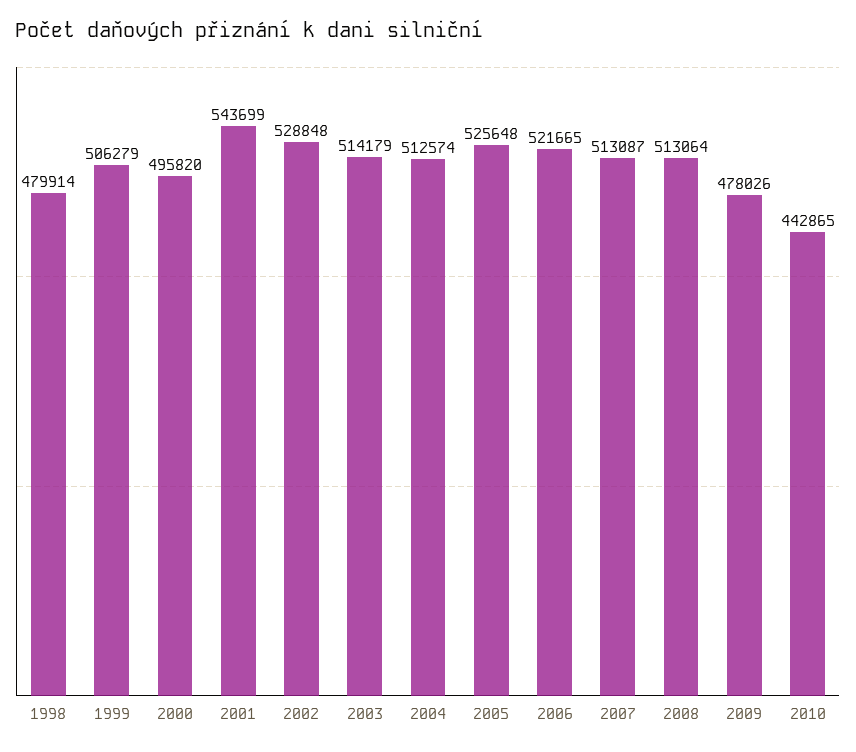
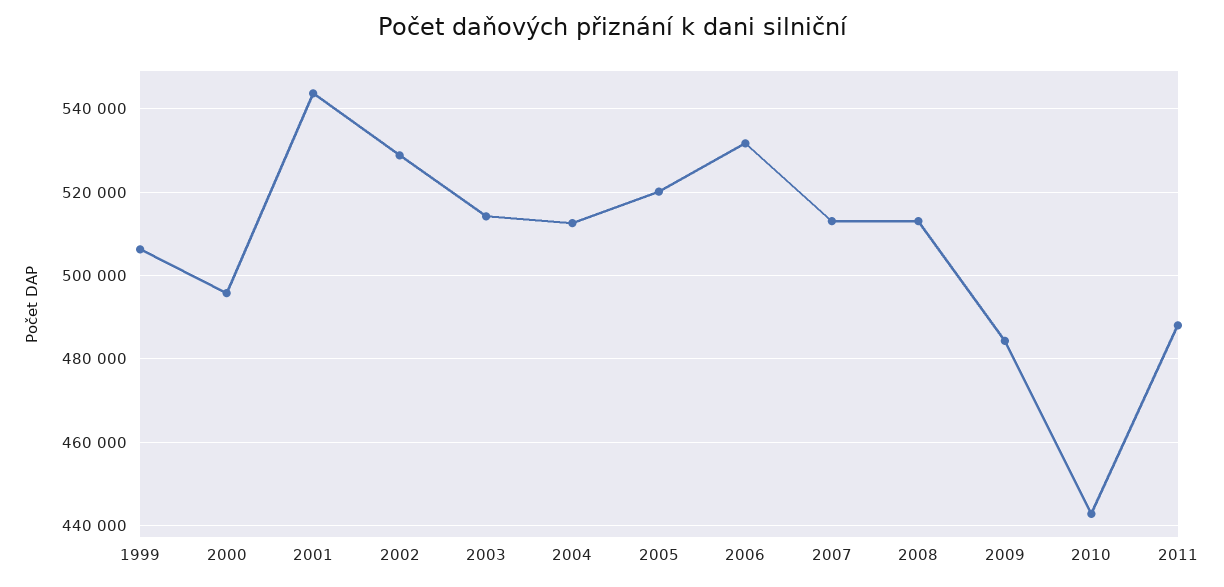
1998: 479914 -> none
2005: 525648 -> 520000
2006: 521665 -> 532000
2009: 478026 -> 484000
2011: none -> 488000

